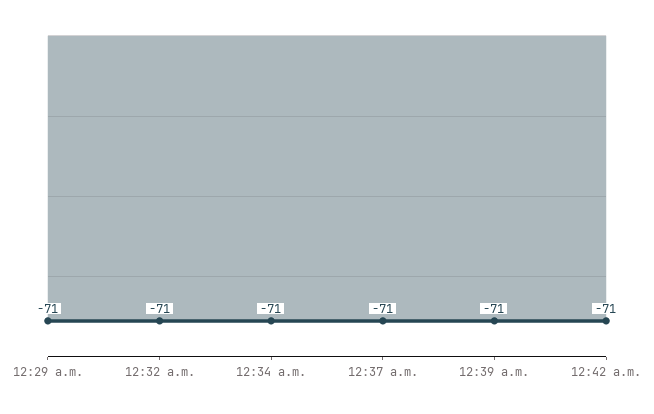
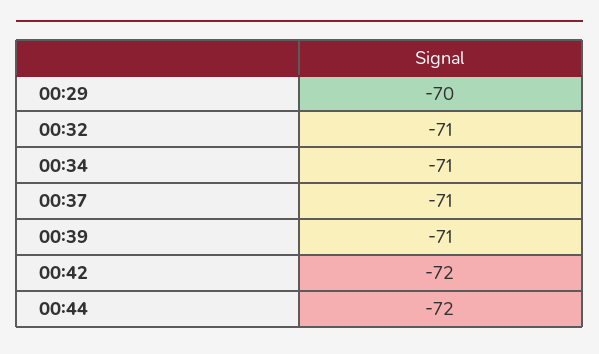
12:29 a.m.: -71 -> -70
12:42 a.m.: -71 -> -72
00:44: none -> -72

